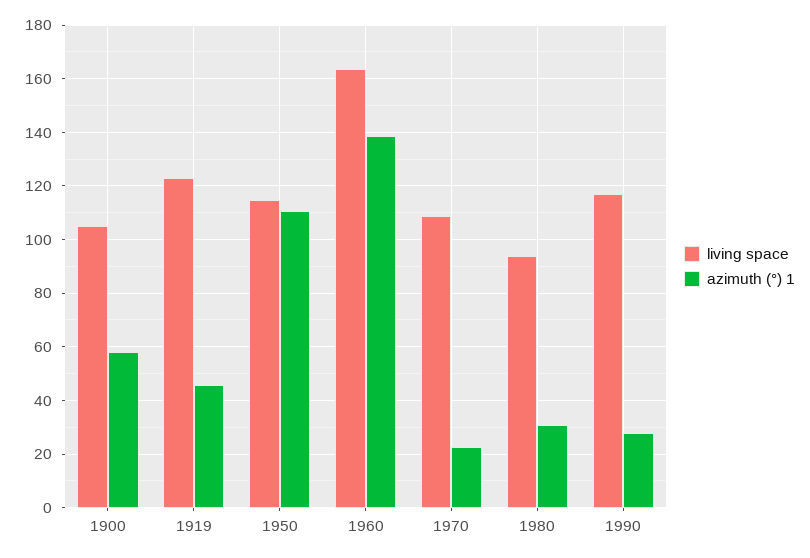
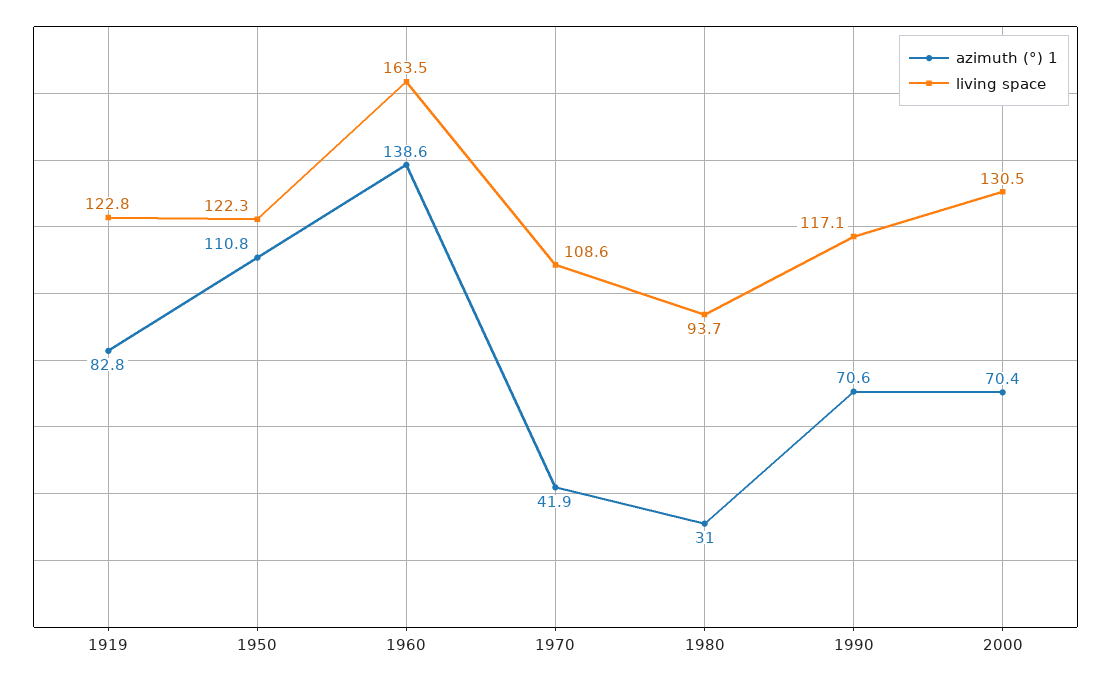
living space, 1900: 105 -> none
azimuth (°) 1, 1900: 57.5 -> none
azimuth (°) 1, 1919: 45 -> 82.8
living space, 1950: 115 -> 122.3
azimuth (°) 1, 1970: 22.5 -> 41.9
azimuth (°) 1, 1990: 27.5 -> 70.6
azimuth (°) 1, 2000: none -> 70.4
living space, 2000: none -> 130.5

